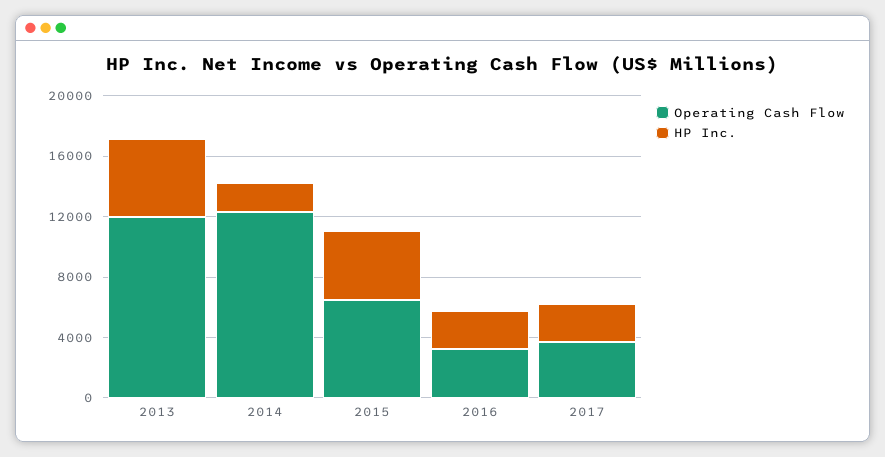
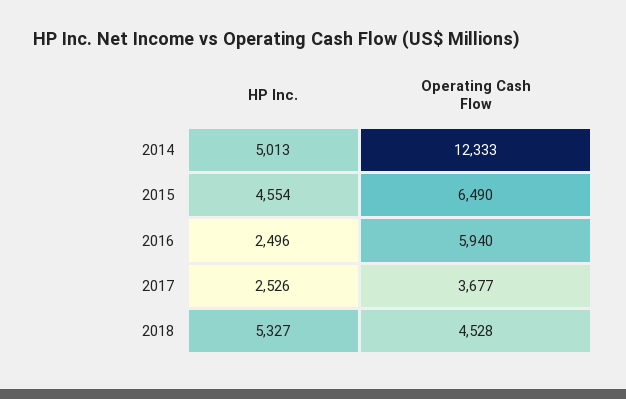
Operating Cash Flow, 2013: 12000 -> none
HP Inc., 2013: 5000 -> none
HP Inc., 2014: 2000 -> 5013
Operating Cash Flow, 2016: 3000 -> 5940
HP Inc., 2018: none -> 5327
Operating Cash Flow, 2018: none -> 4528

